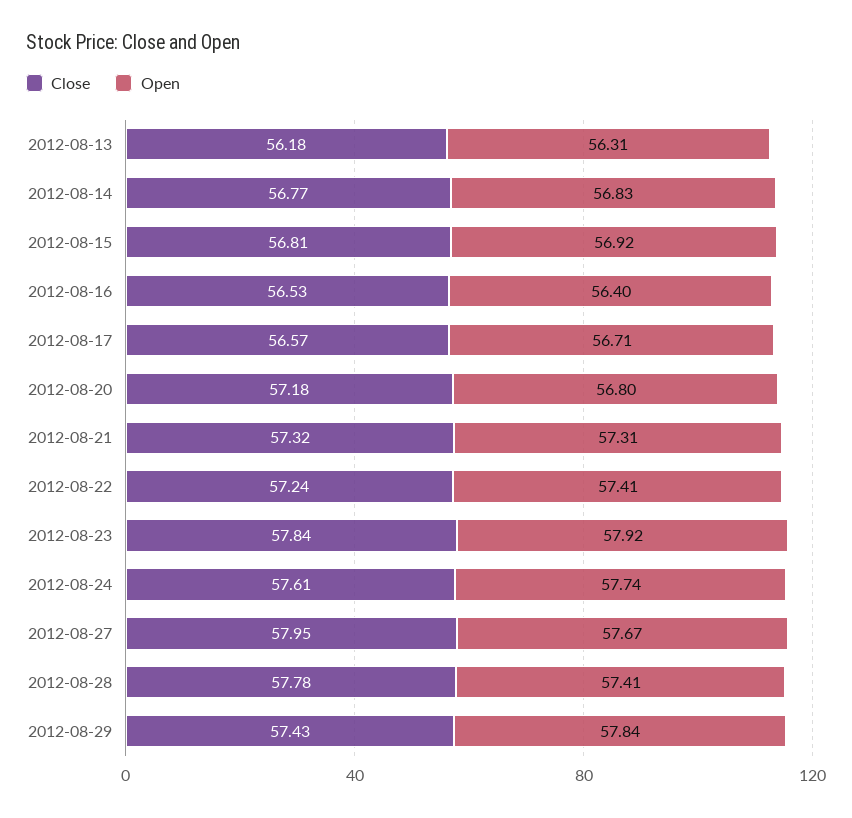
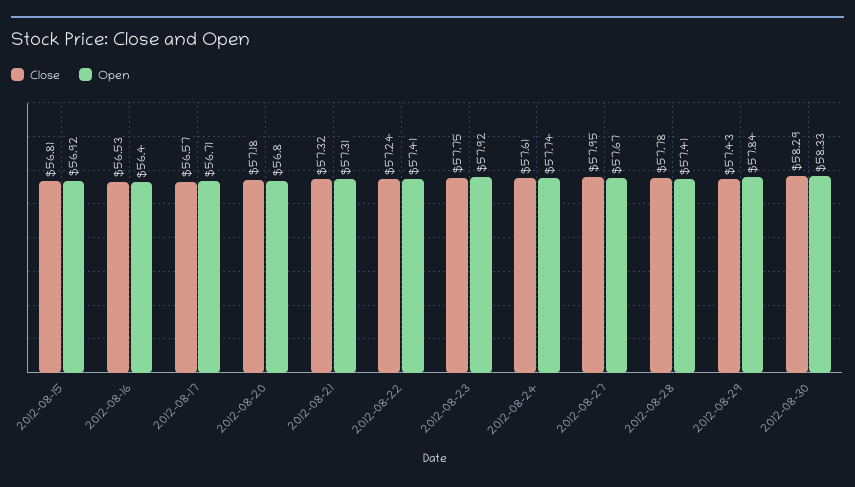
Close, 2012-08-13: 56.18 -> none
Open, 2012-08-13: 56.31 -> none
Close, 2012-08-14: 56.77 -> none
Open, 2012-08-14: 56.83 -> none
Close, 2012-08-23: 57.84 -> 57.75
Close, 2012-08-30: none -> 58.29
Open, 2012-08-30: none -> 58.33

